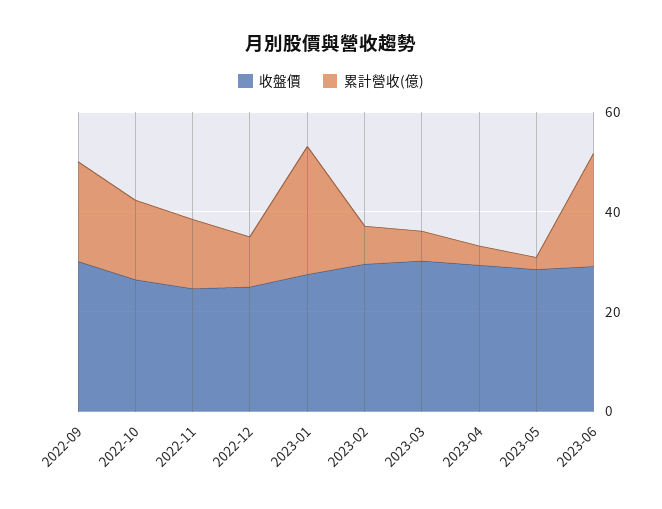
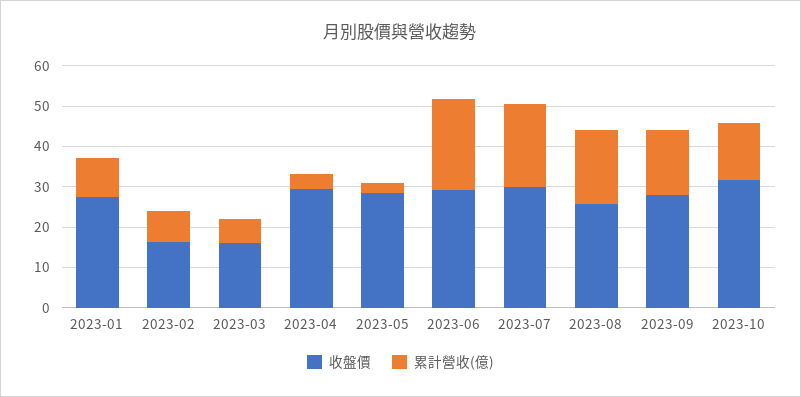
收盤價, 2022-09: 30 -> none
累計營收(億), 2022-09: 20 -> none
收盤價, 2022-10: 25 -> none
累計營收(億), 2022-10: 15 -> none
收盤價, 2022-11: 25 -> none
累計營收(億), 2022-11: 15 -> none
收盤價, 2022-12: 25 -> none
累計營收(億), 2022-12: 10 -> none
累計營收(億), 2023-01: 25 -> 10
收盤價, 2023-02: 30 -> 16
收盤價, 2023-03: 30 -> 16
收盤價, 2023-07: none -> 30
累計營收(億), 2023-07: none -> 20
收盤價, 2023-08: none -> 26
累計營收(億), 2023-08: none -> 18
收盤價, 2023-09: none -> 28
累計營收(億), 2023-09: none -> 16
收盤價, 2023-10: none -> 32
累計營收(億), 2023-10: none -> 14

